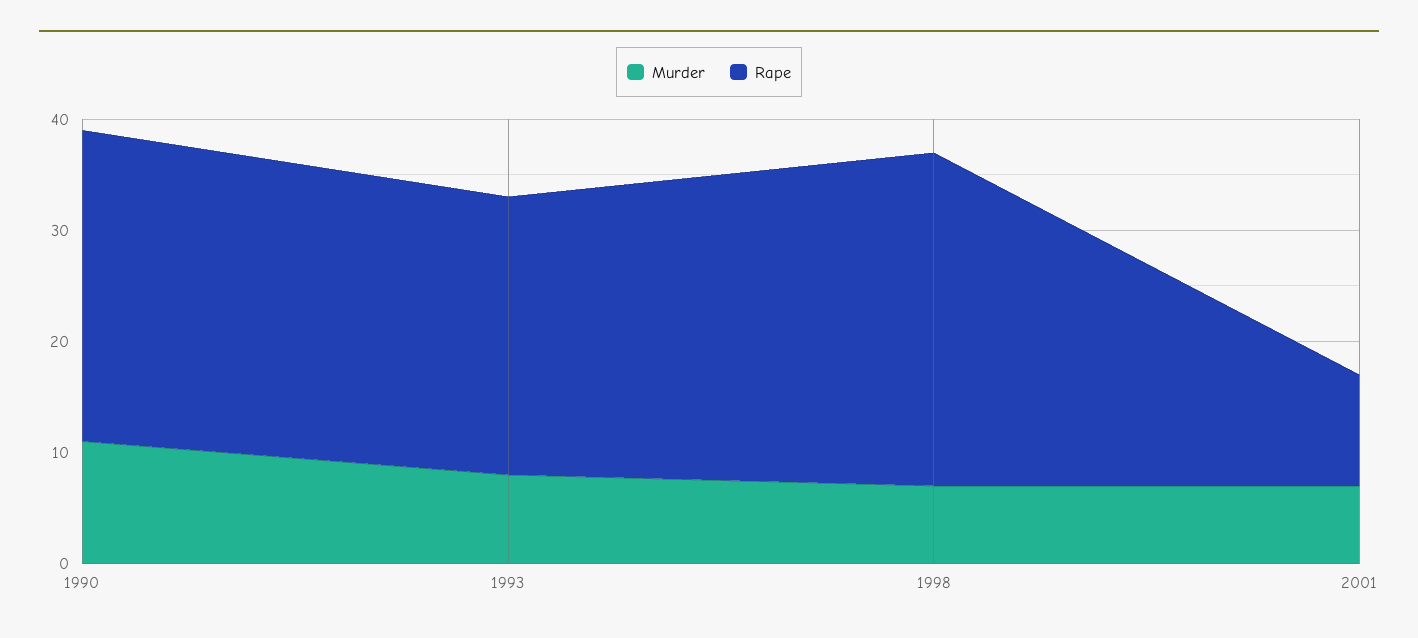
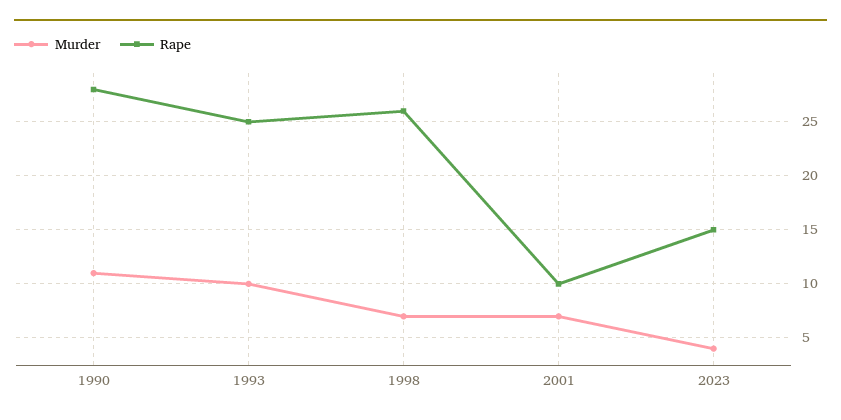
Murder, 1993: 8 -> 10
Rape, 1998: 30 -> 26
Murder, 2023: none -> 4
Rape, 2023: none -> 15

